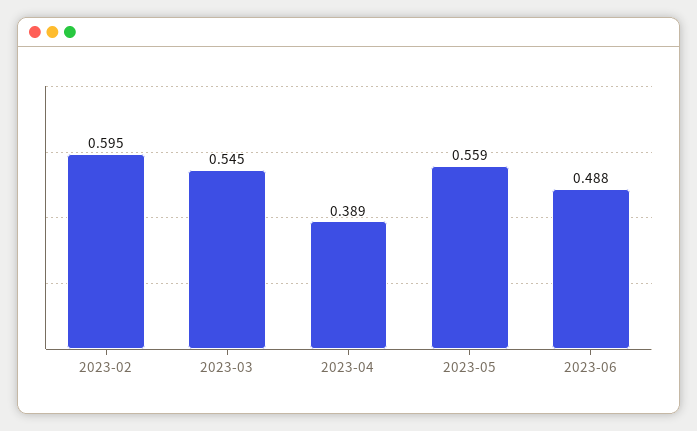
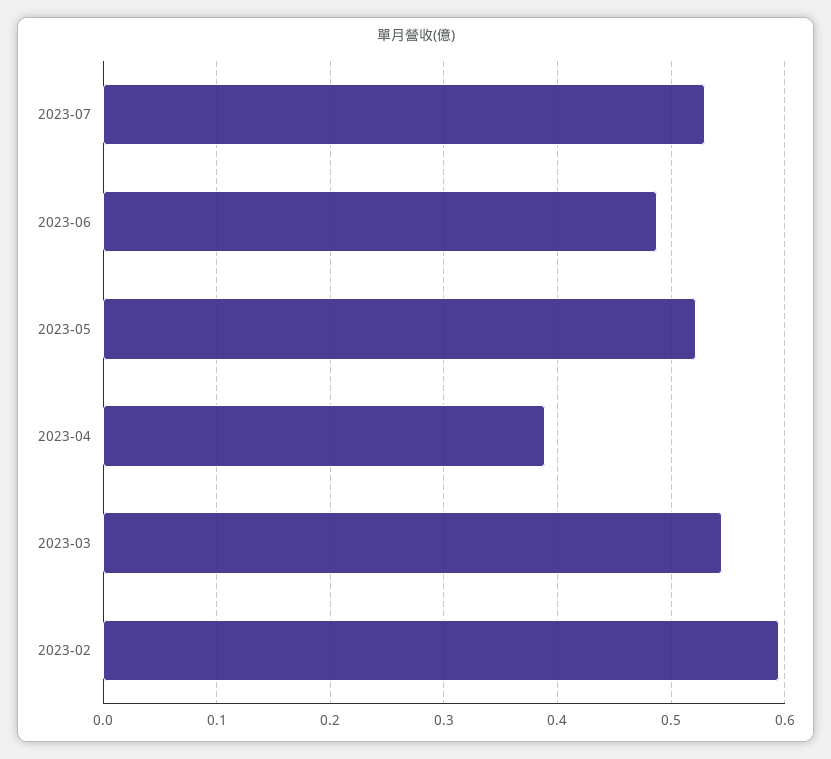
2023-05: 0.559 -> 0.52
2023-07: none -> 0.53

